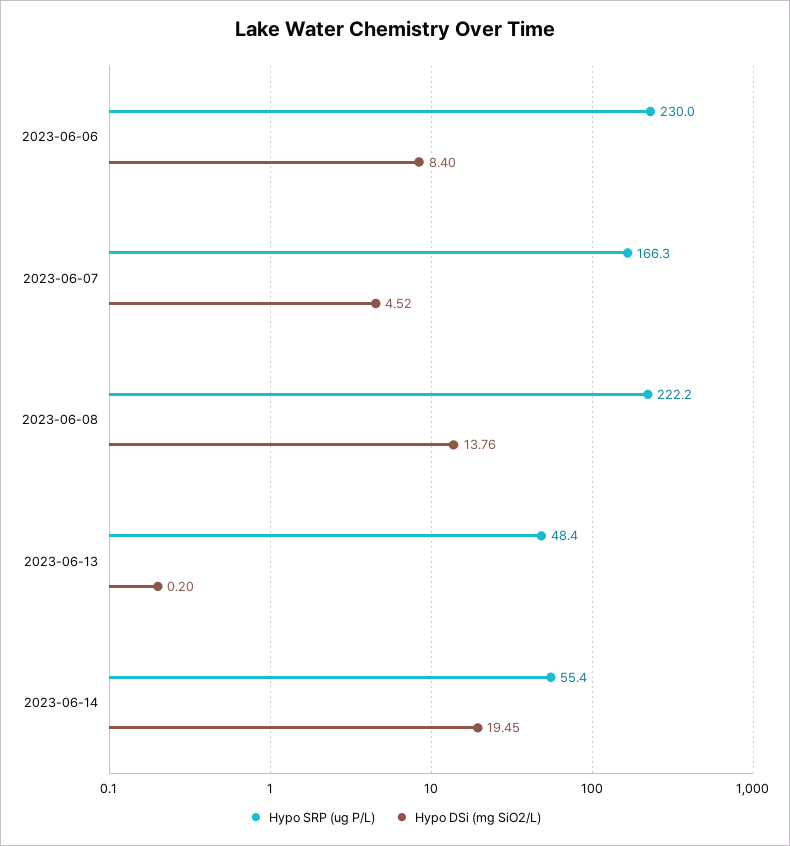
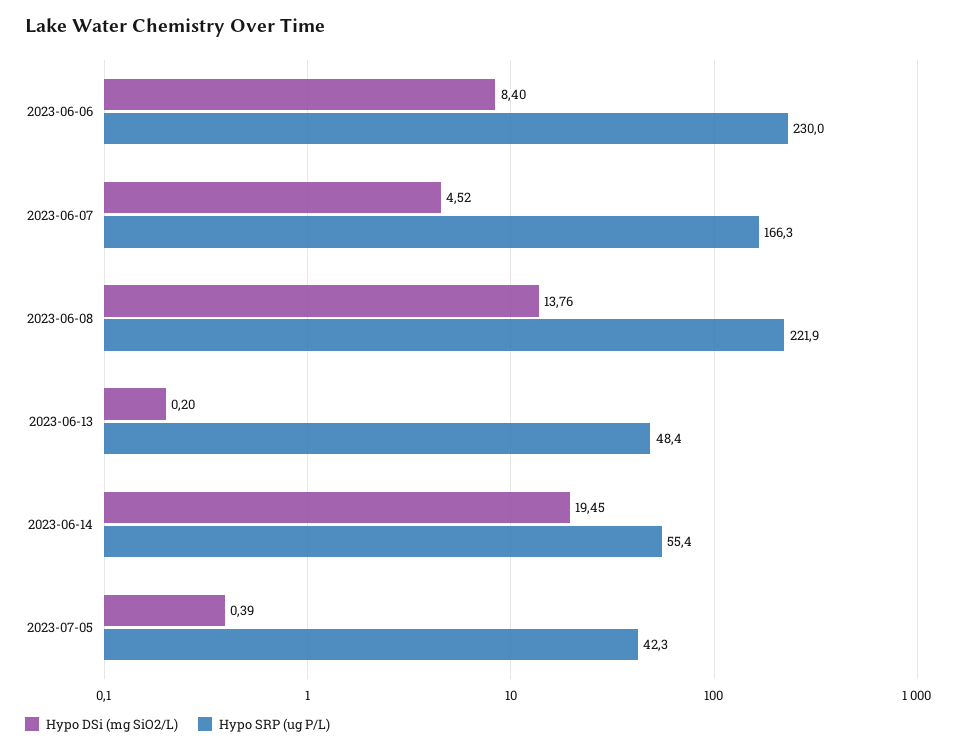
Hypo SRP (ug P/L), 2023-06-08: 222.2 -> 221.9
Hypo DSi (mg SiO2/L), 2023-07-05: none -> 0.39
Hypo SRP (ug P/L), 2023-07-05: none -> 42.3

